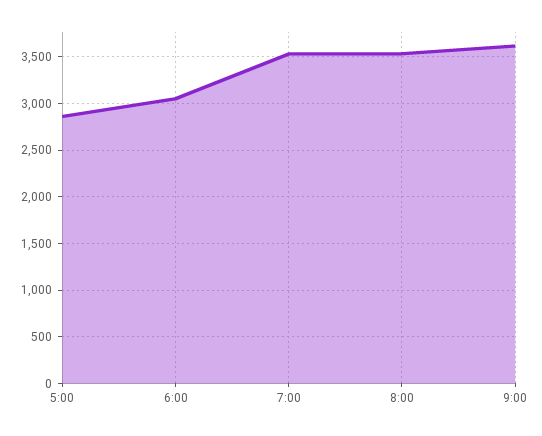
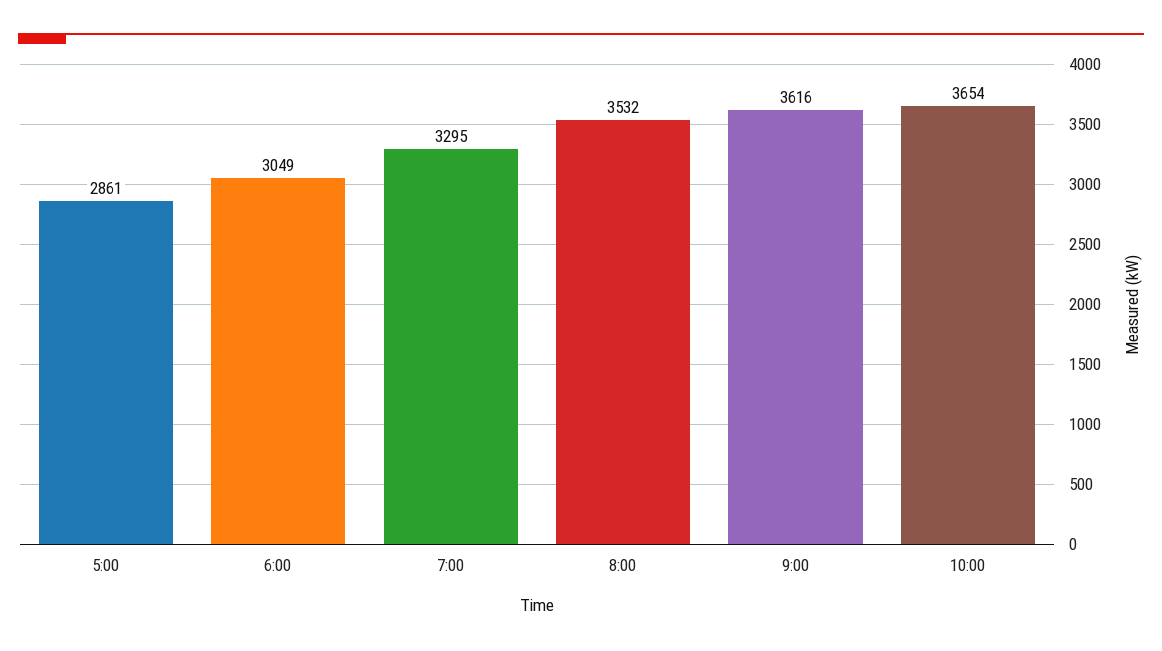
7:00: 3500 -> 3295
10:00: none -> 3654

